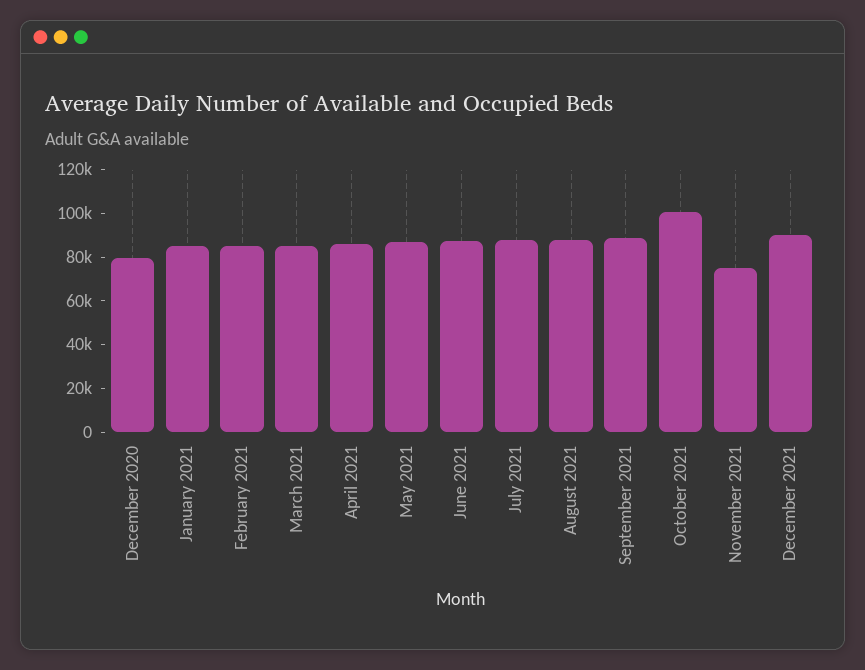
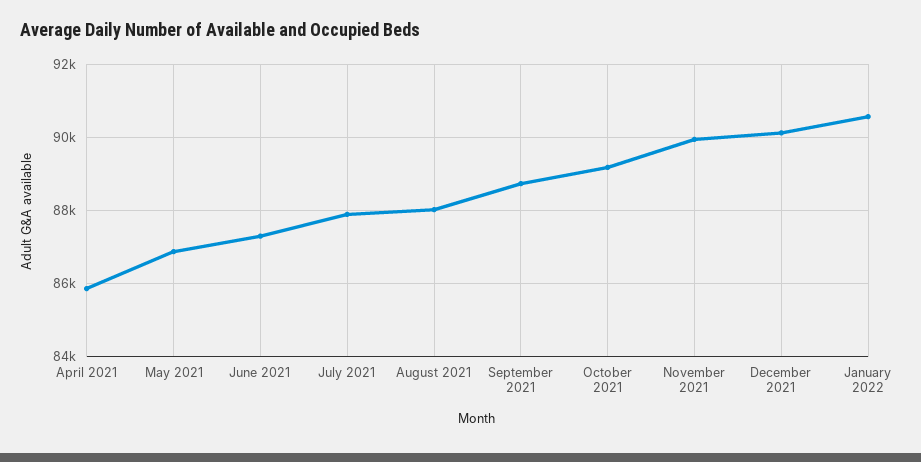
December 2020: 80000 -> none
January 2021: 85000 -> none
February 2021: 85000 -> none
March 2021: 85000 -> none
October 2021: 100000 -> 89200
November 2021: 75000 -> 90000
January 2022: none -> 90600

